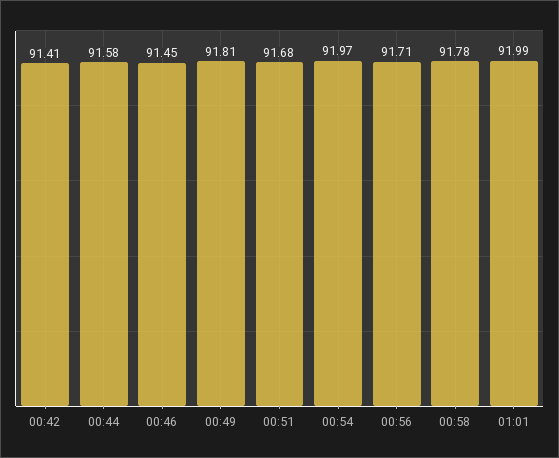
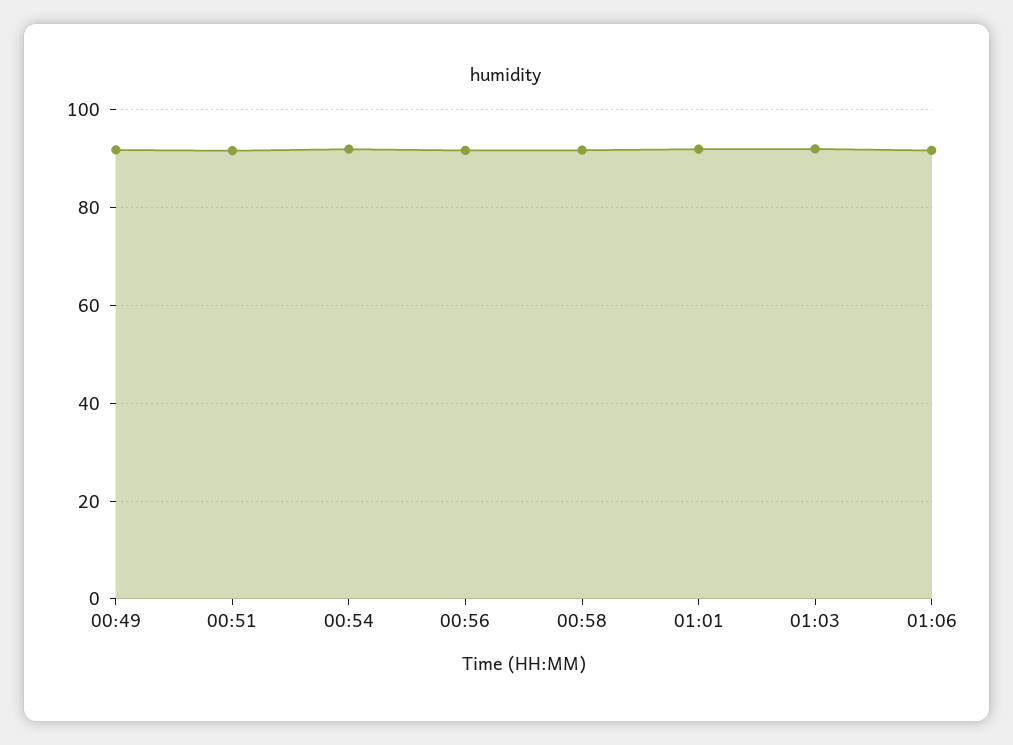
00:42: 91.41 -> none
00:44: 91.58 -> none
00:46: 91.45 -> none
01:03: none -> 92
01:06: none -> 92

